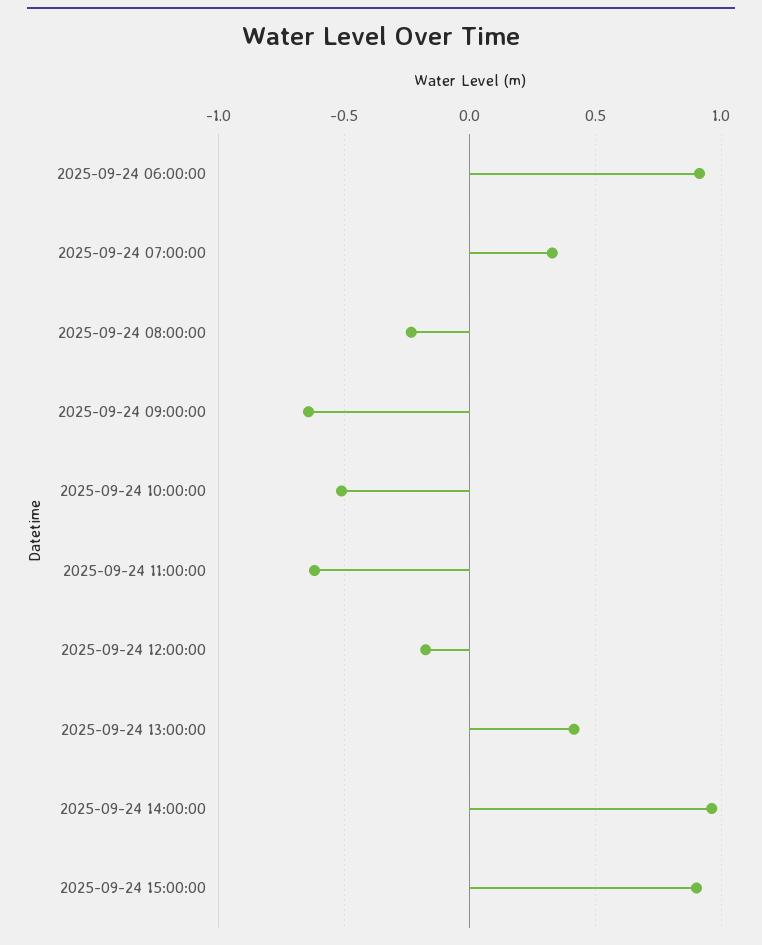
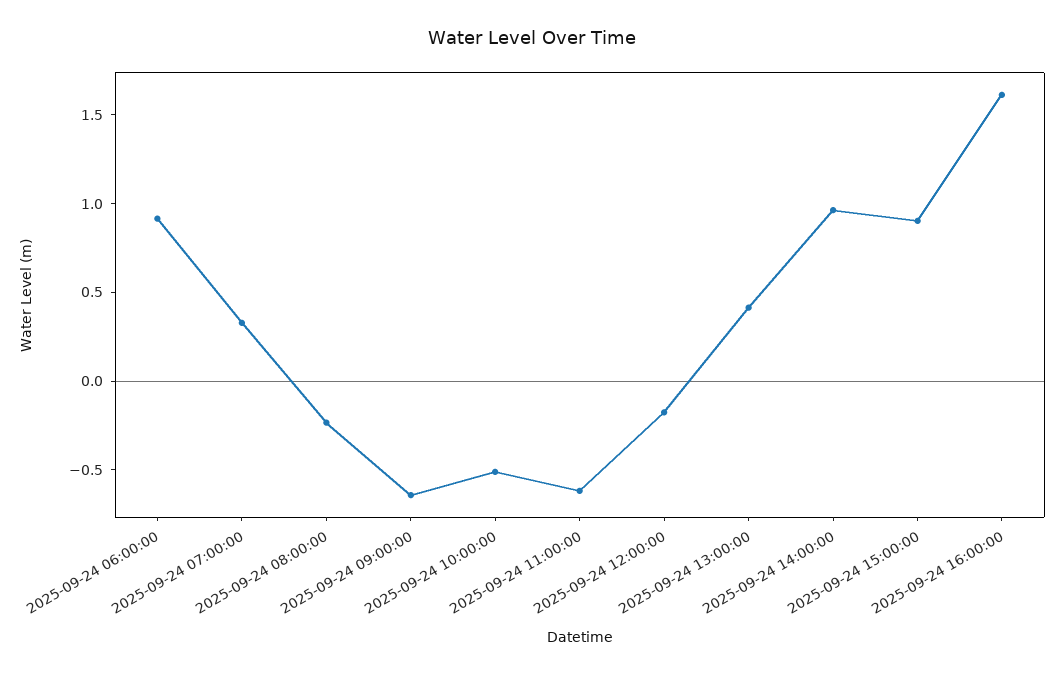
2025-09-24 16:00:00: none -> 1.6

